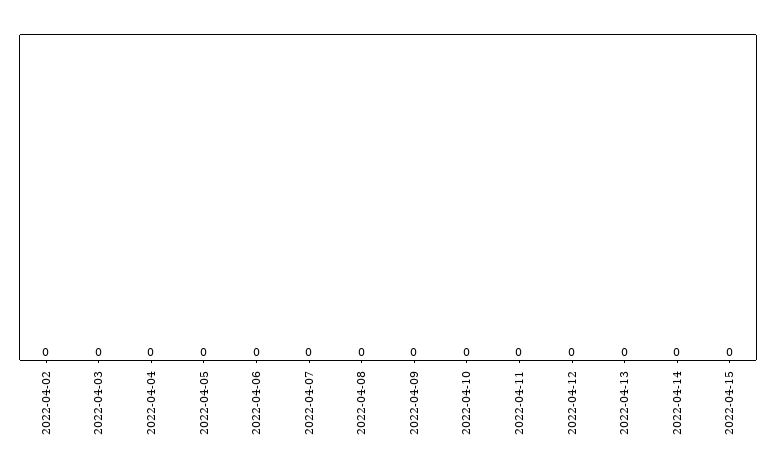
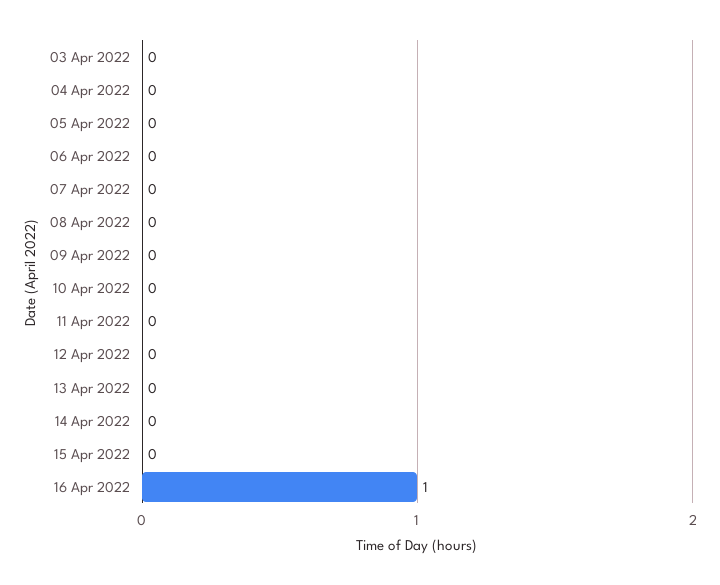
2022-04-02: 0 -> none
16 Apr 2022: none -> 1

